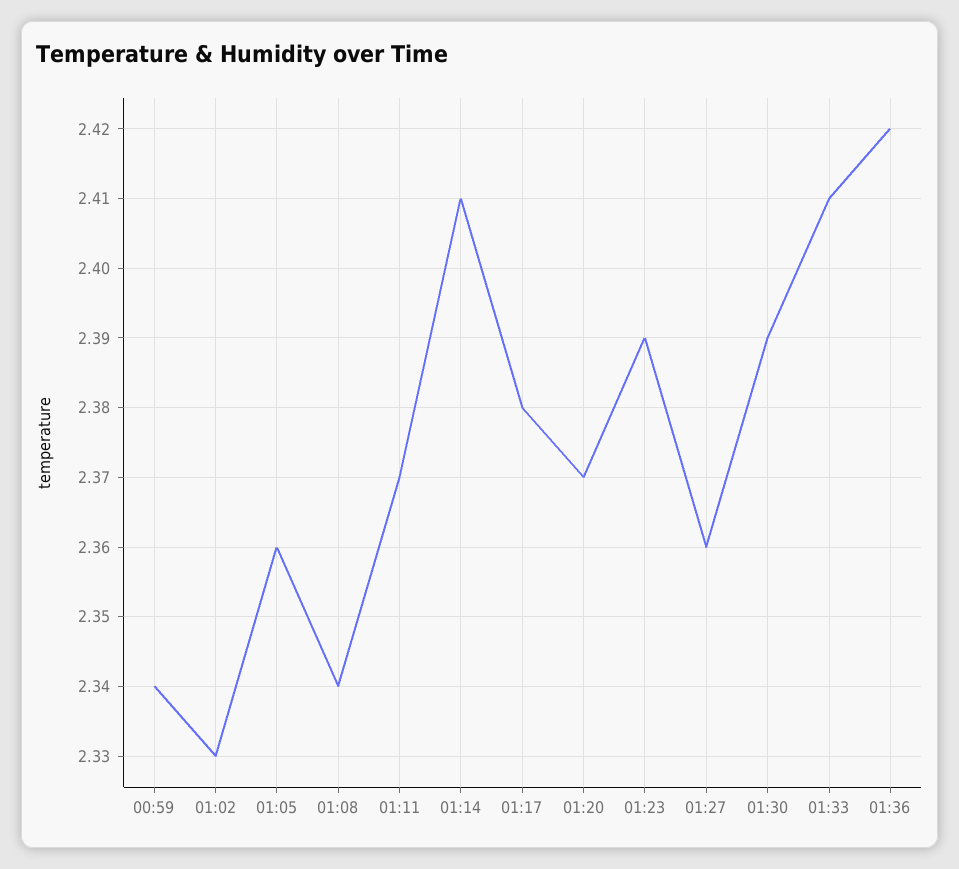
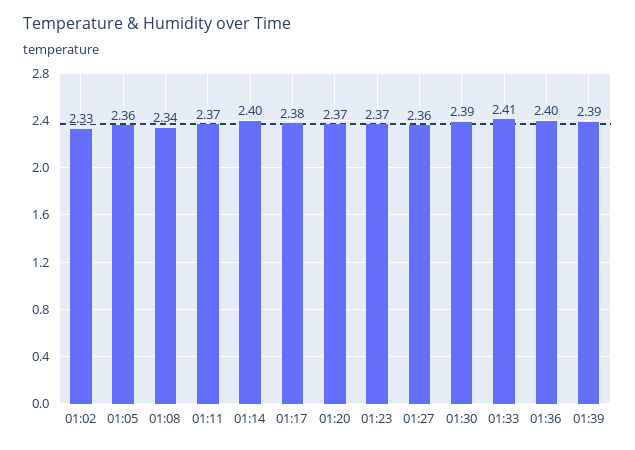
00:59: 2.34 -> none
01:14: 2.41 -> 2.4
01:23: 2.39 -> 2.37
01:36: 2.42 -> 2.4
01:39: none -> 2.39

